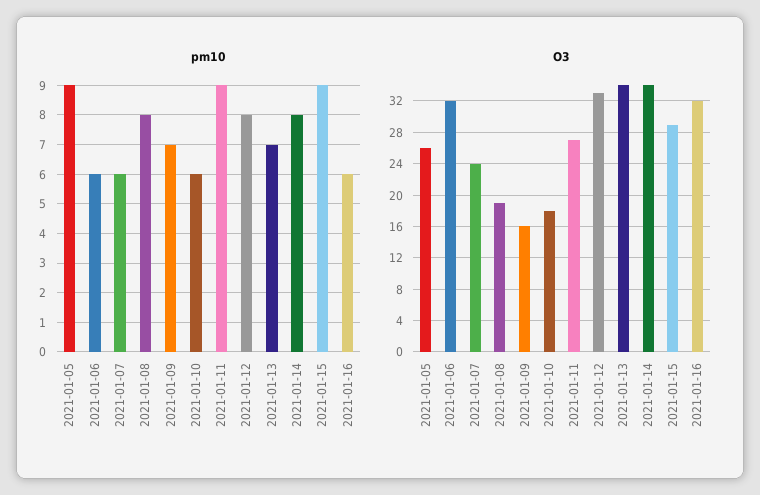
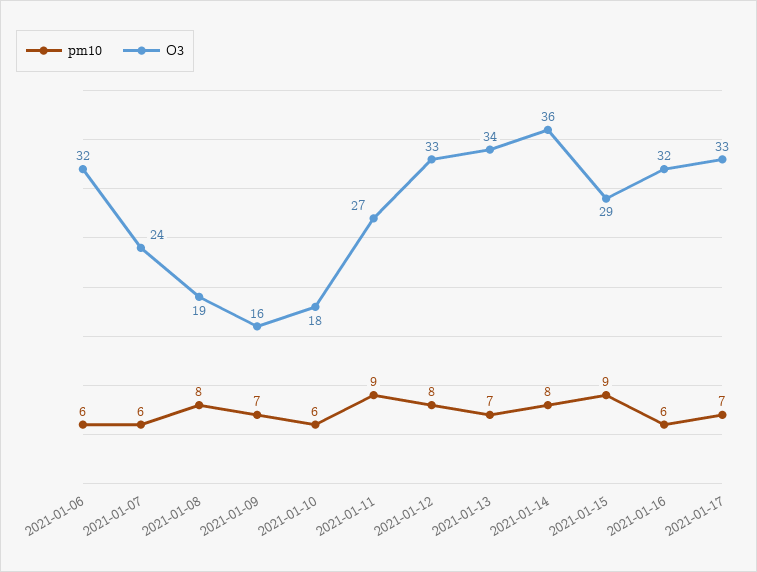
pm10, 2021-01-05: 9 -> none
O3, 2021-01-05: 26 -> none
O3, 2021-01-14: 34 -> 36
pm10, 2021-01-17: none -> 7
O3, 2021-01-17: none -> 33

